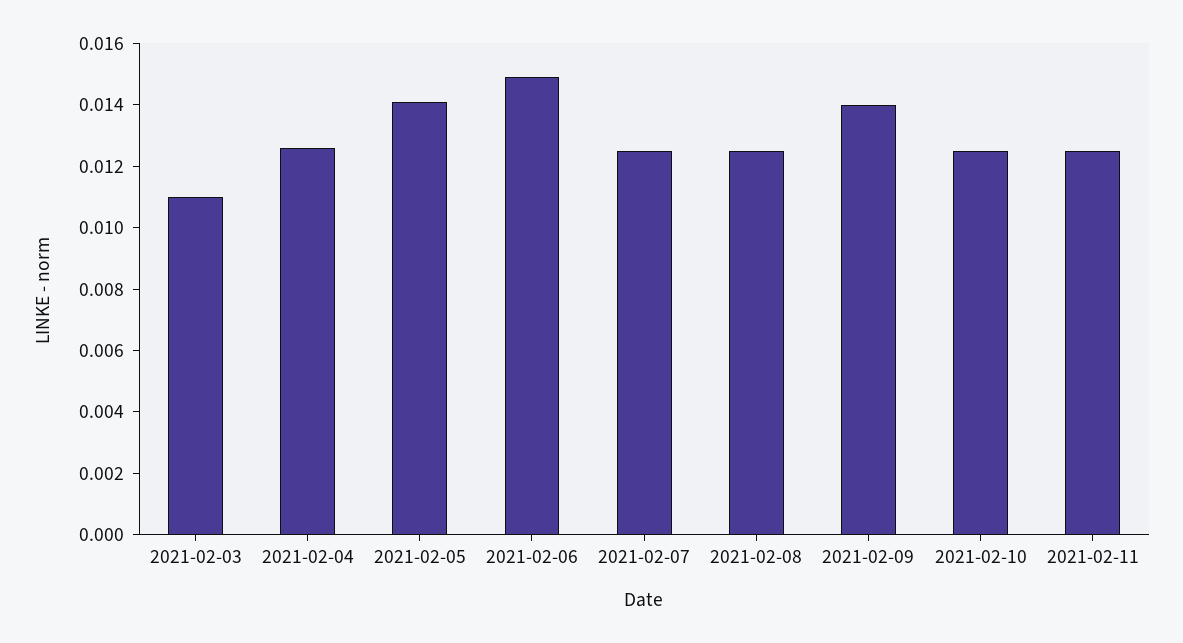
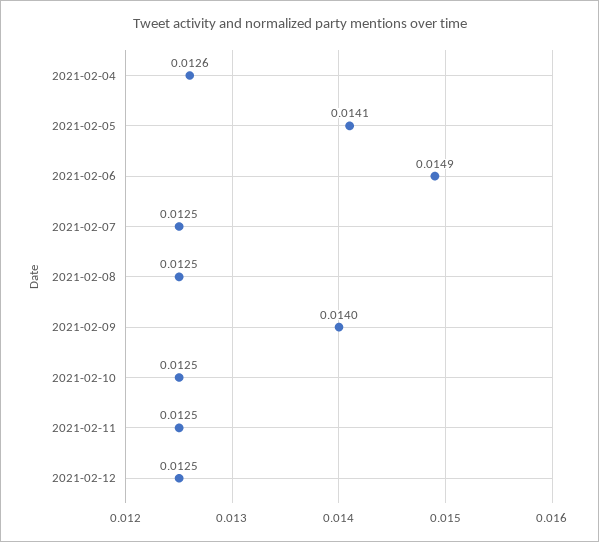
2021-02-03: 0.011 -> none
2021-02-12: none -> 0.0125

